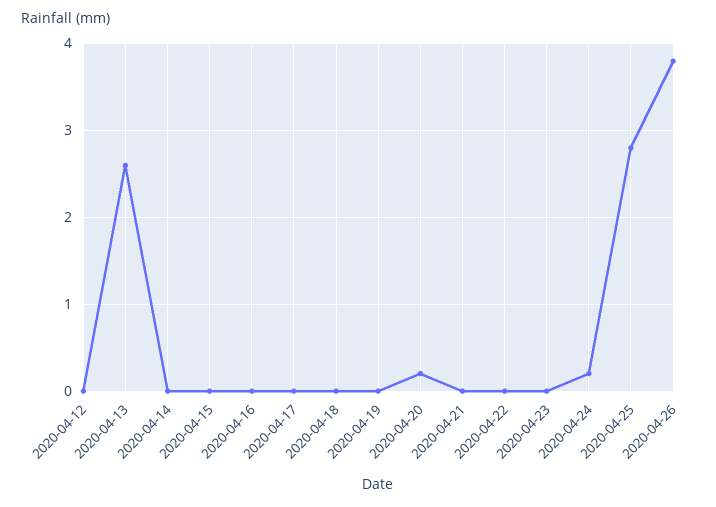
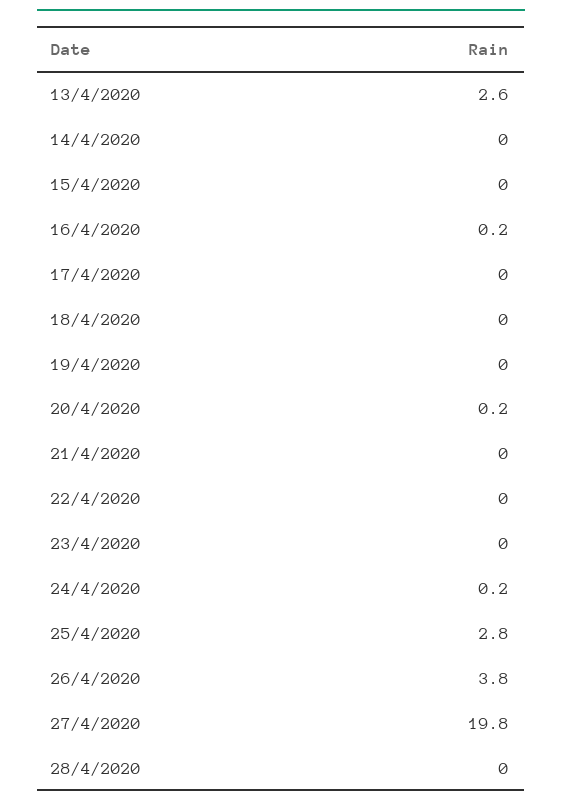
2020-04-12: 0 -> none
2020-04-16: 0 -> 0.2
27/4/2020: none -> 19.8
28/4/2020: none -> 0

